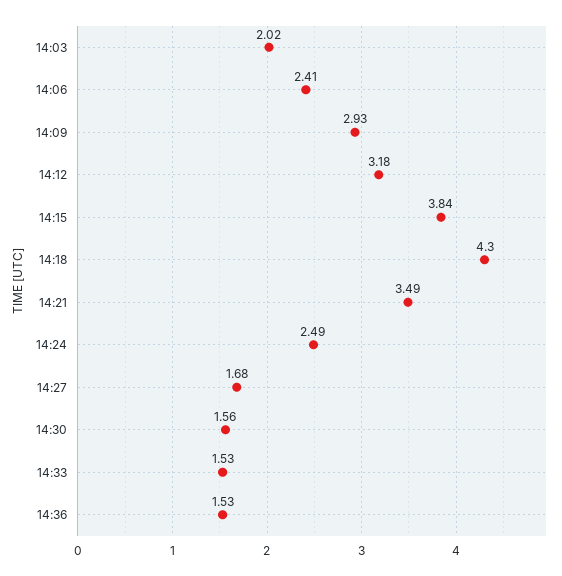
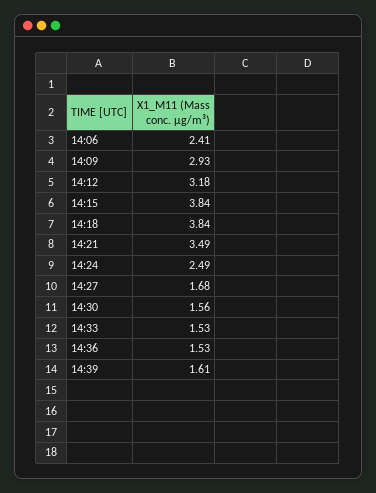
14:03: 2.02 -> none
14:18: 4.3 -> 3.84
14:39: none -> 1.61

